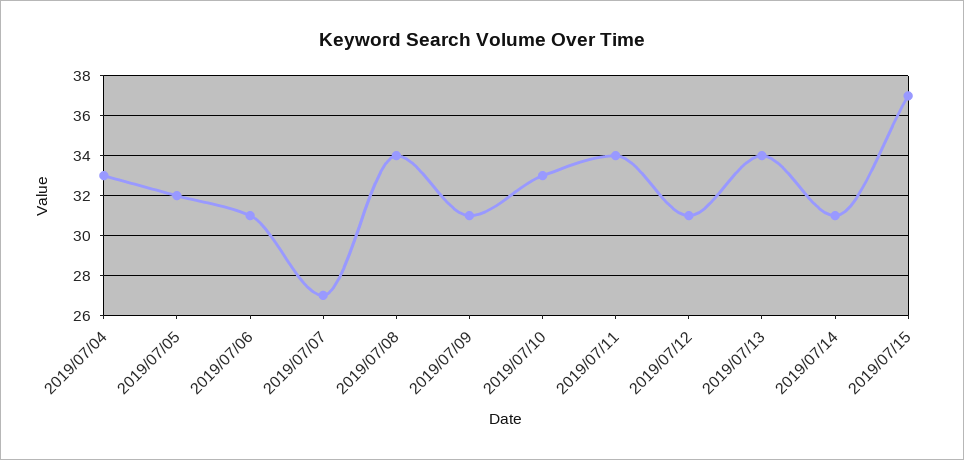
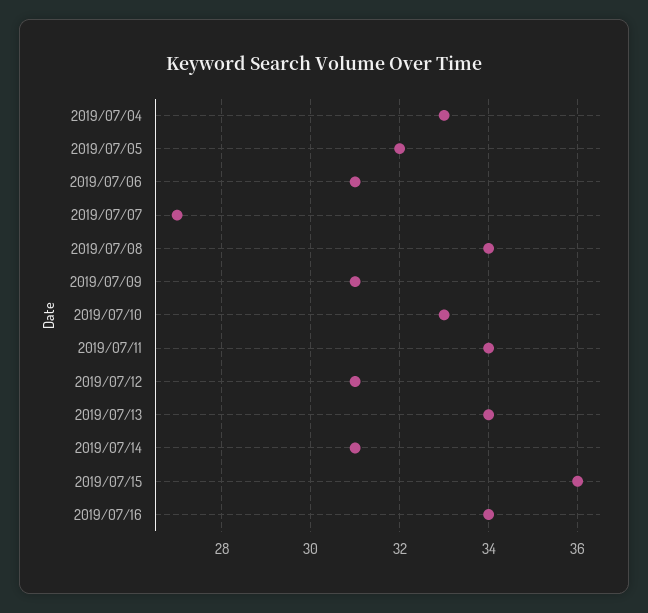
2019/07/15: 37 -> 36
2019/07/16: none -> 34

